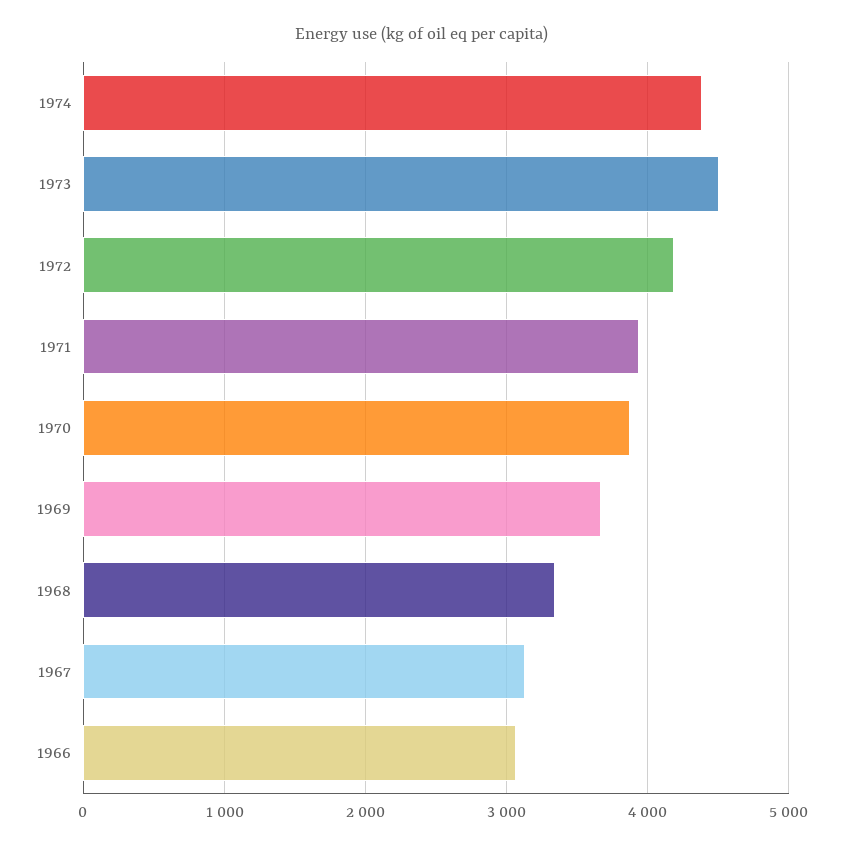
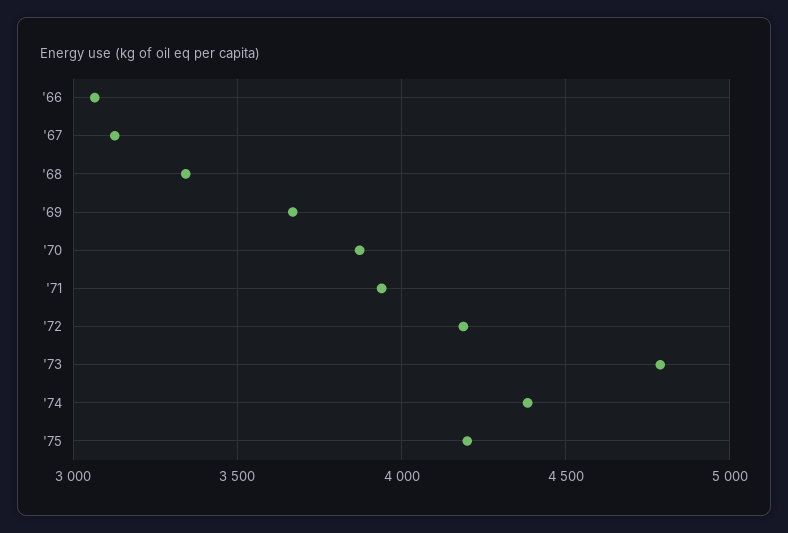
1973: 4500 -> 4800
'75: none -> 4200

